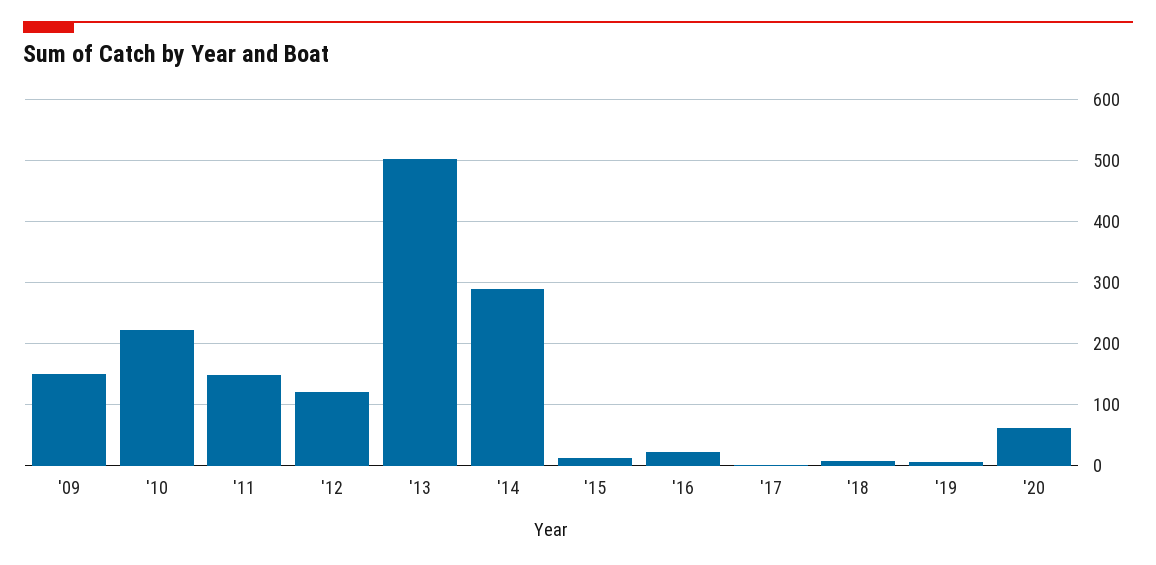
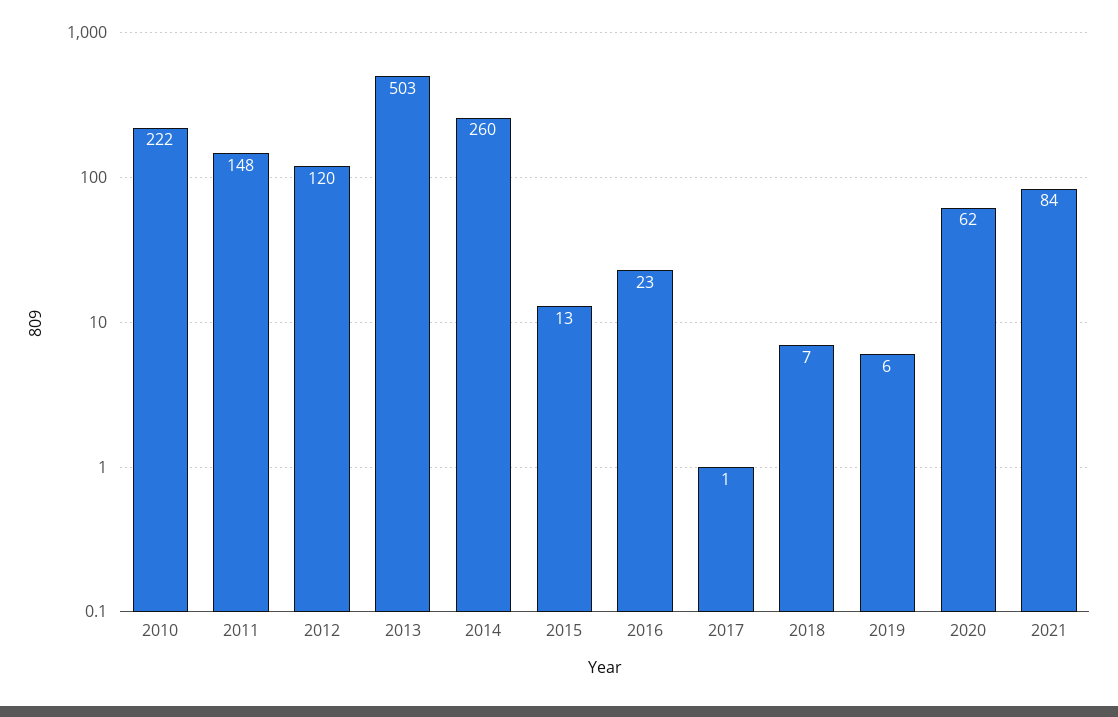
'09: 150 -> none
'14: 290 -> 260
2021: none -> 84

